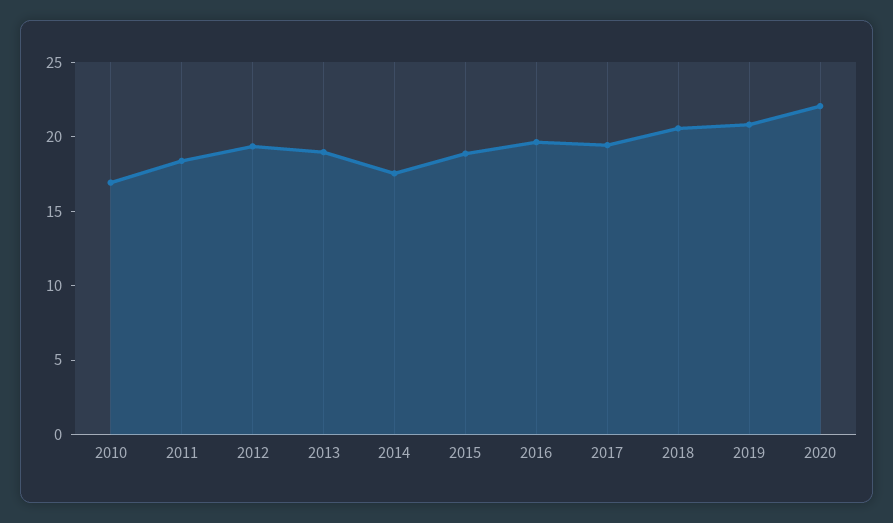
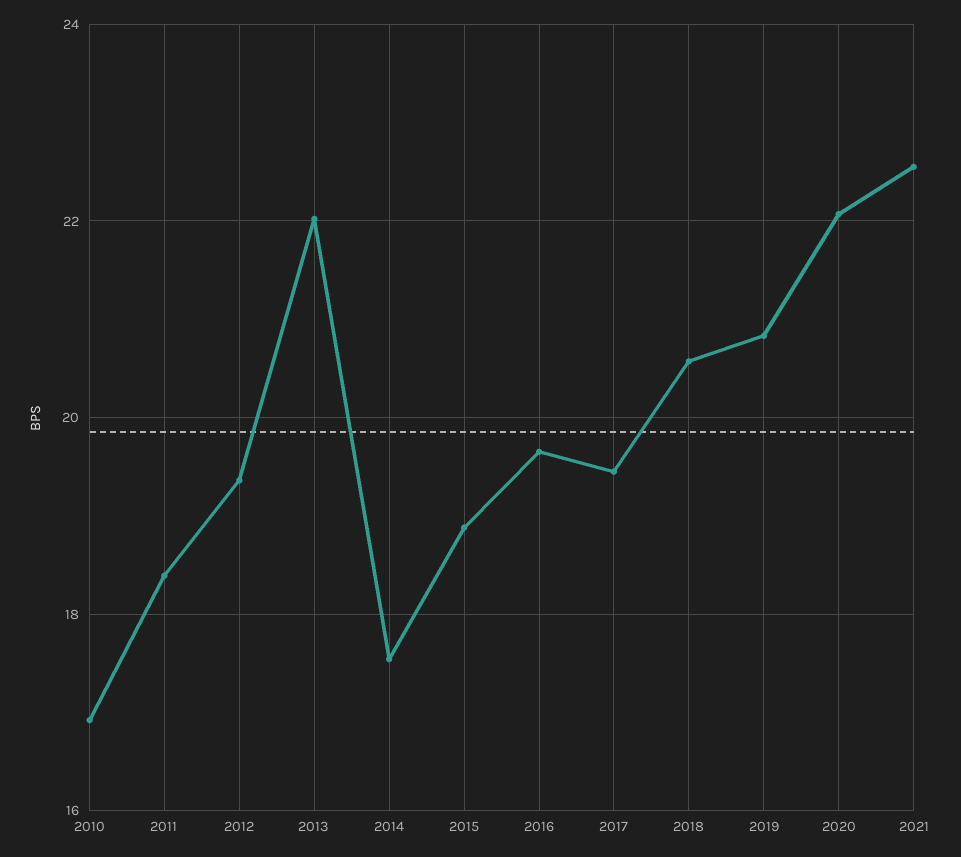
2013: 19 -> 22
2021: none -> 22.6

